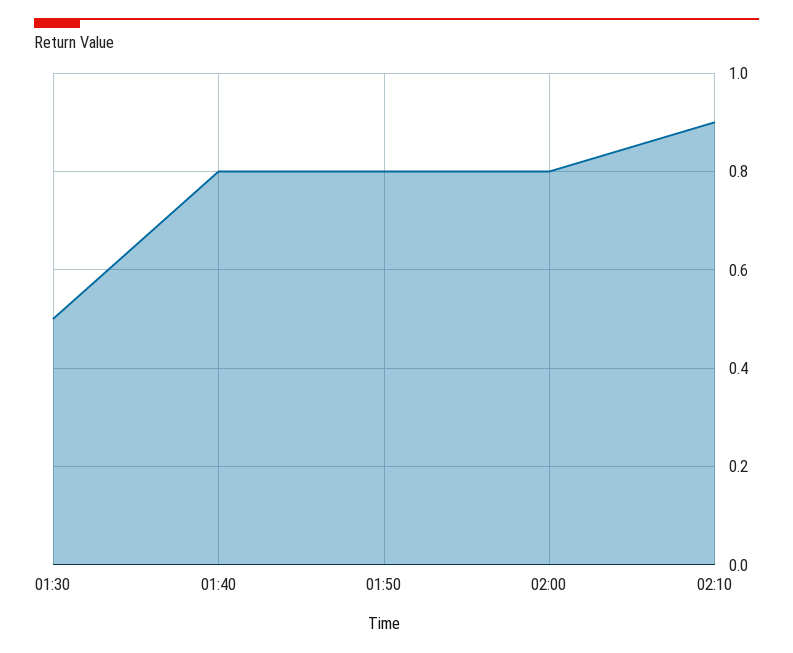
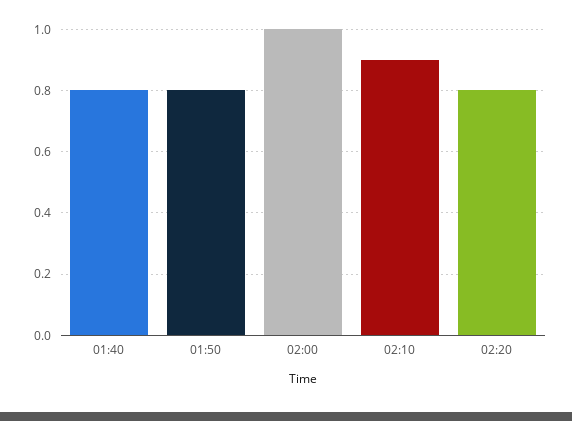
01:30: 0.5 -> none
02:00: 0.8 -> 1
02:20: none -> 0.8

